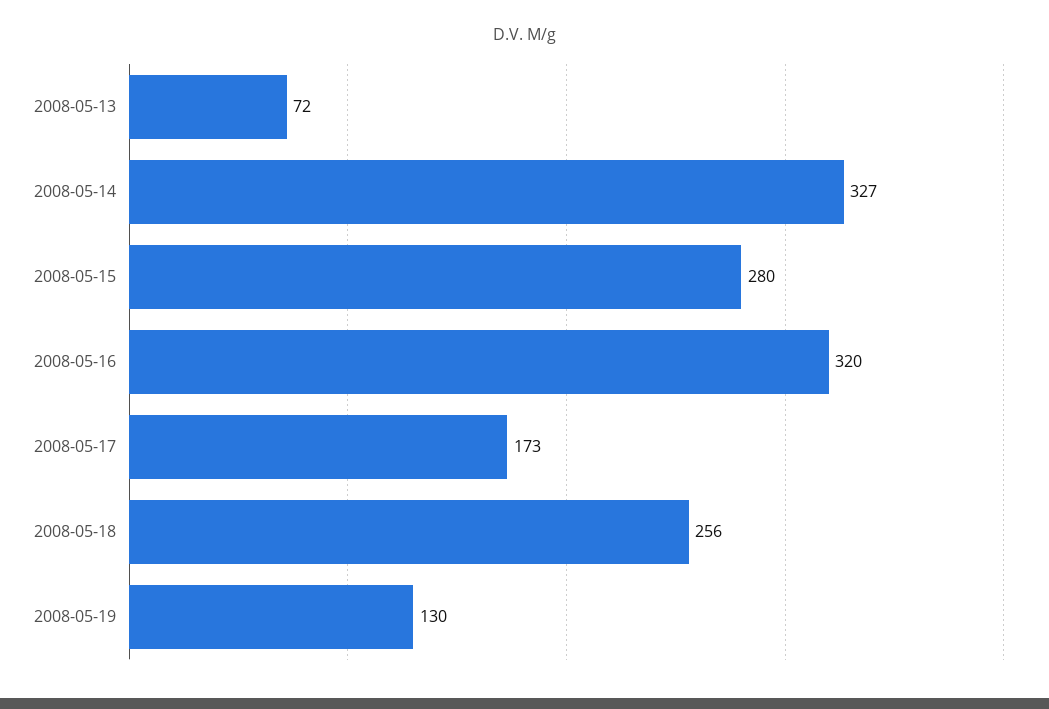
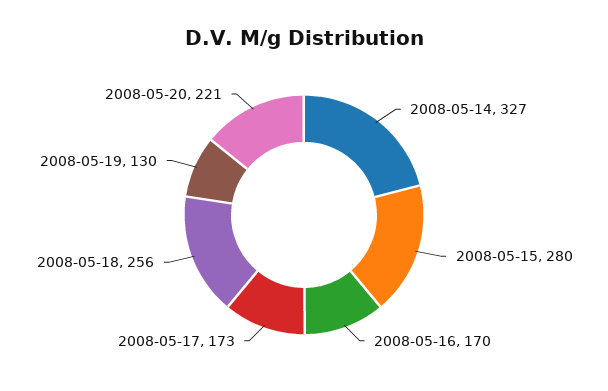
2008-05-13: 72 -> none
2008-05-16: 320 -> 170
2008-05-20: none -> 221

